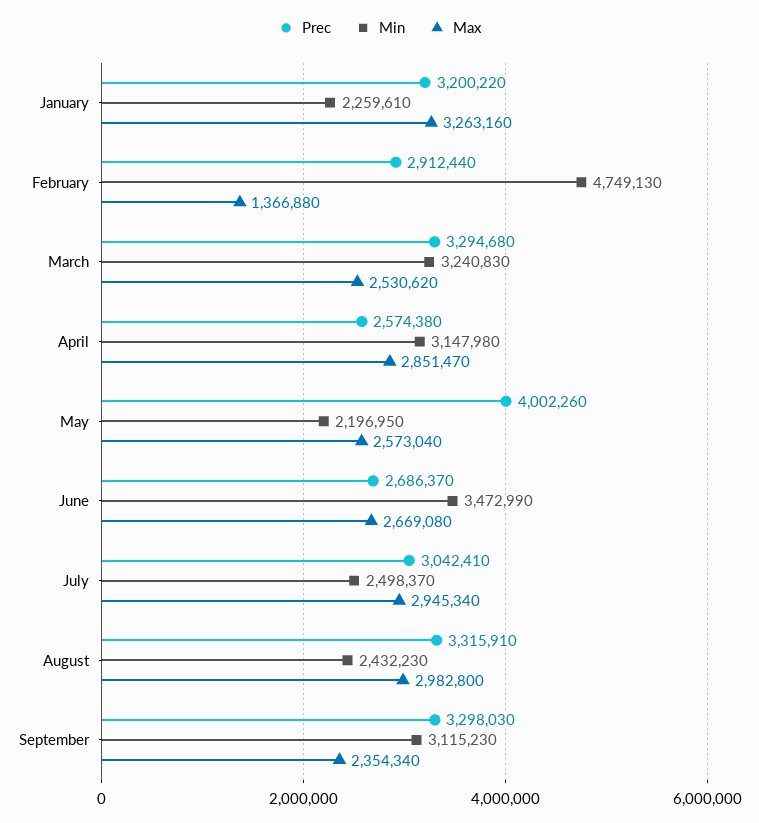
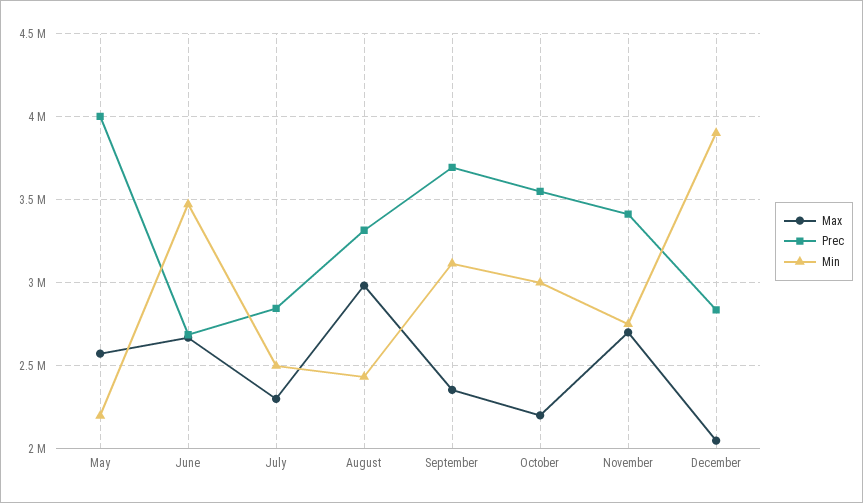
Prec, January: 3200220 -> none
Min, January: 2259610 -> none
Max, January: 3263160 -> none
Prec, February: 2912440 -> none
Min, February: 4749130 -> none
Max, February: 1366880 -> none
Prec, March: 3294680 -> none
Min, March: 3240830 -> none
Max, March: 2530620 -> none
Prec, April: 2574380 -> none
Min, April: 3147980 -> none
Max, April: 2851470 -> none
Prec, July: 3042410 -> 2850000
Max, July: 2945340 -> 2300000
Prec, September: 3298030 -> 3700000
Max, October: none -> 2200000
Prec, October: none -> 3550000
Min, October: none -> 3000000
Max, November: none -> 2700000
Prec, November: none -> 3400000
Min, November: none -> 2750000
Max, December: none -> 2050000
Prec, December: none -> 2850000
Min, December: none -> 3900000

